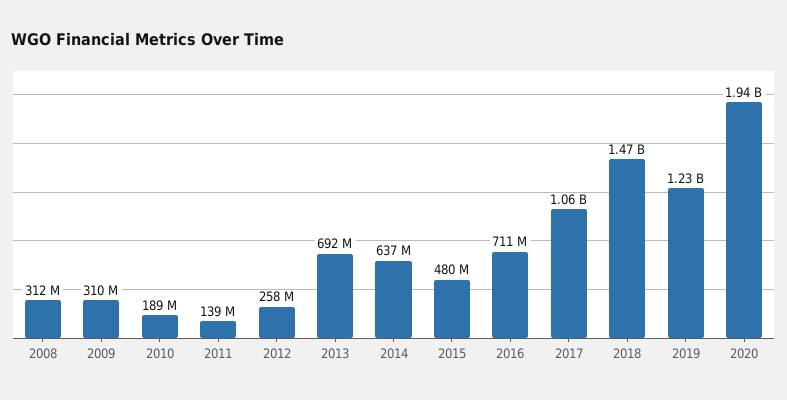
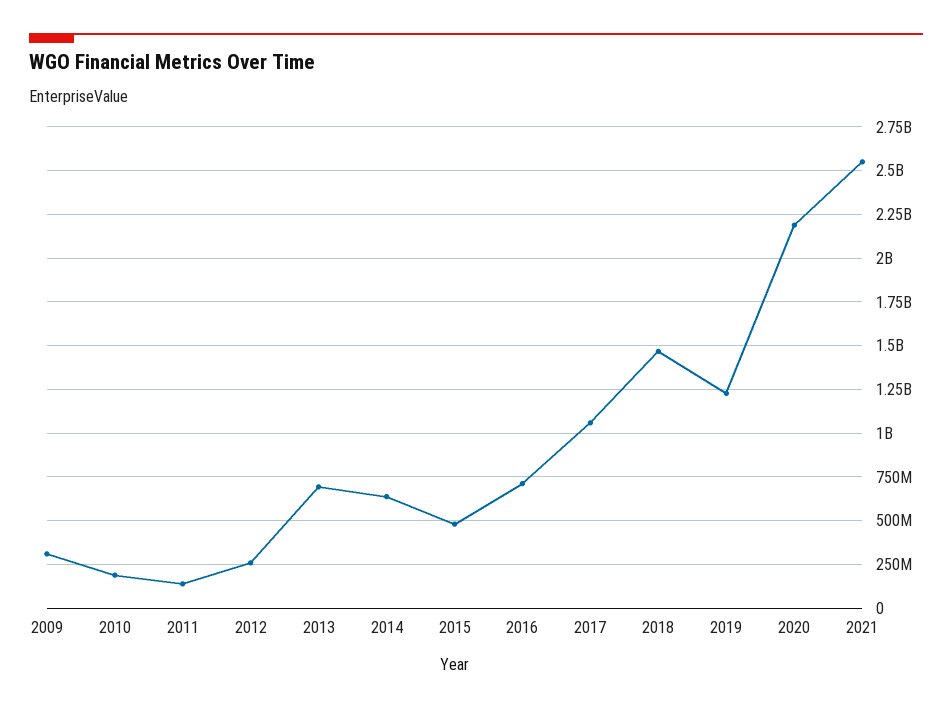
2008: 312000000 -> none
2020: 1940000000 -> 2200000000
2021: none -> 2550000000

